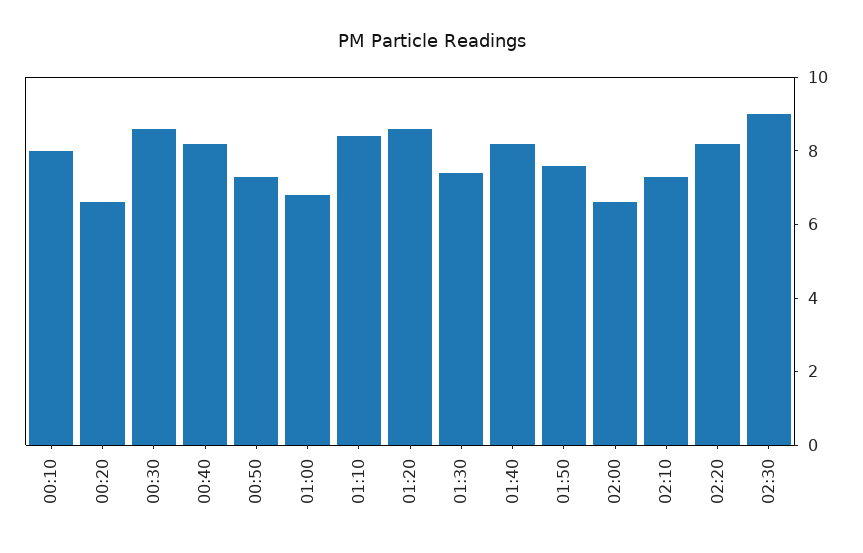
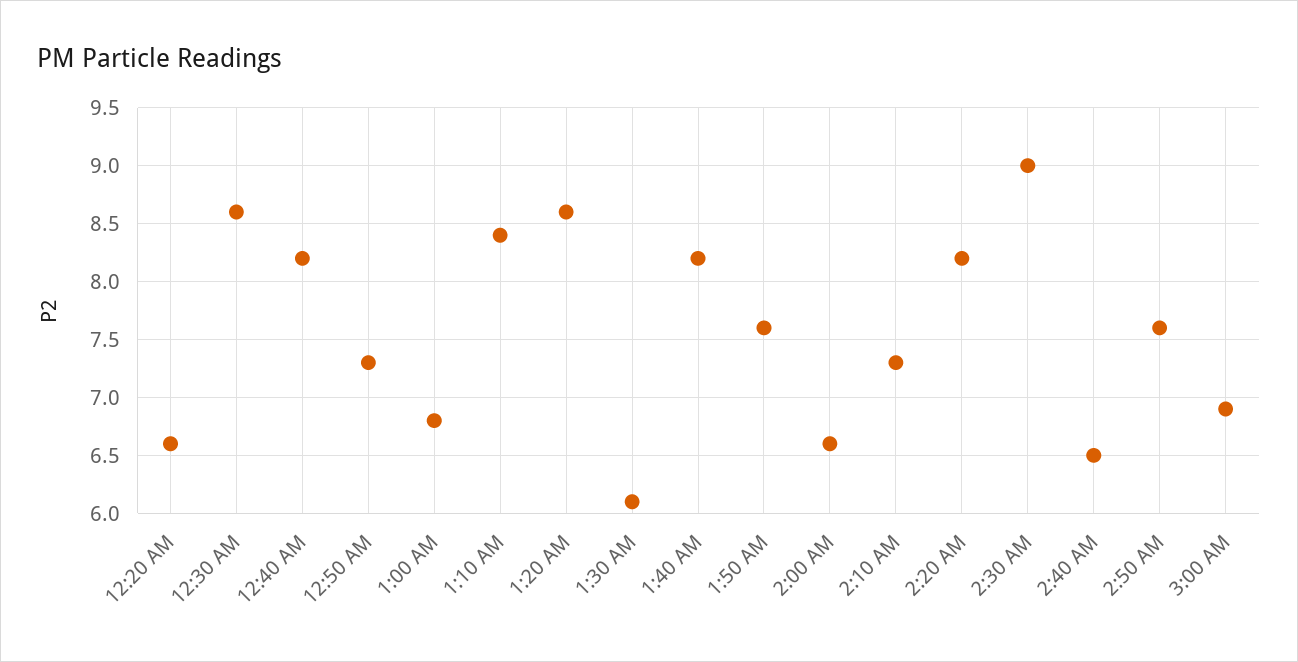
00:10: 8 -> none
01:30: 7.5 -> 6.1
2:40 AM: none -> 6.5
2:50 AM: none -> 7.6
3:00 AM: none -> 6.9

